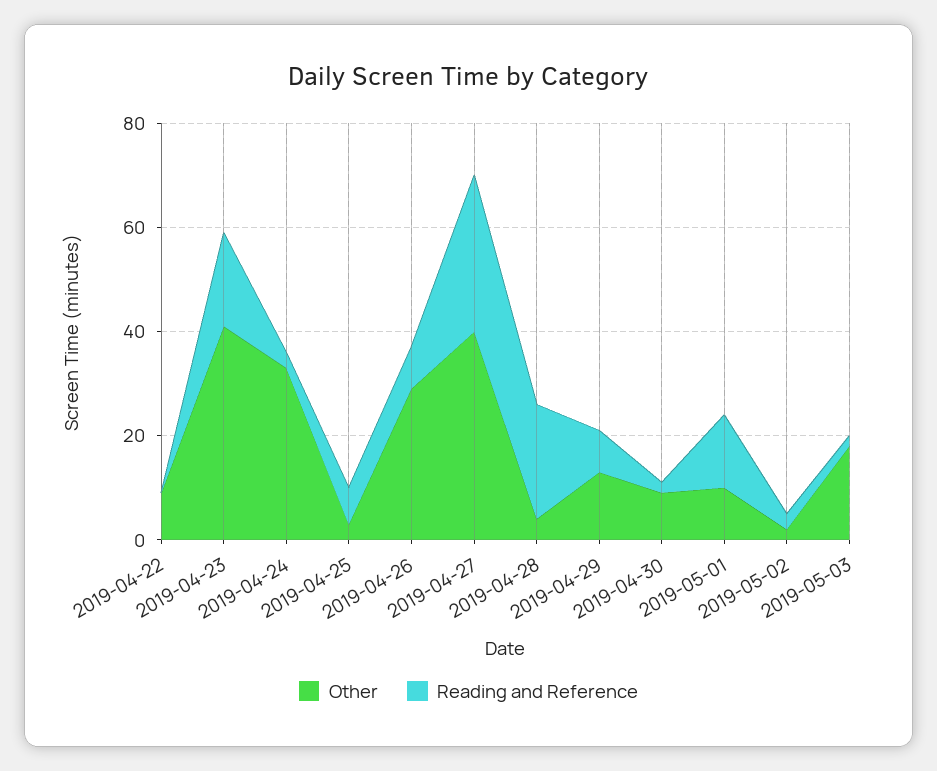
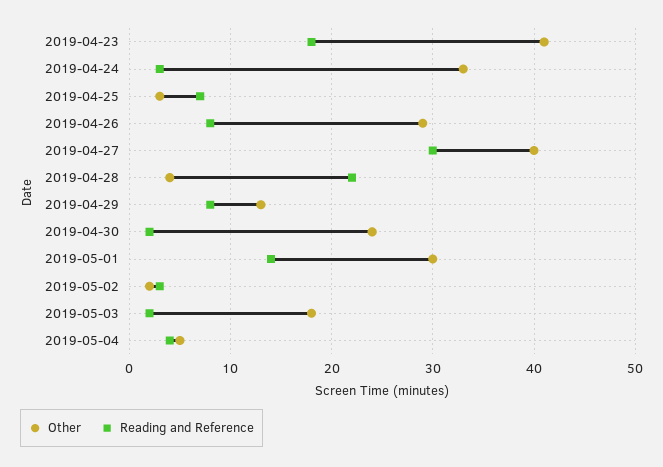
Other, 2019-04-22: 10 -> none
Reading and Reference, 2019-04-22: 0 -> none
Other, 2019-04-30: 10 -> 24
Other, 2019-05-01: 10 -> 30
Other, 2019-05-04: none -> 5
Reading and Reference, 2019-05-04: none -> 4

